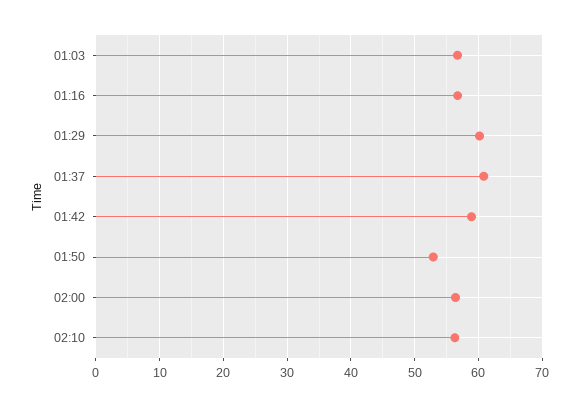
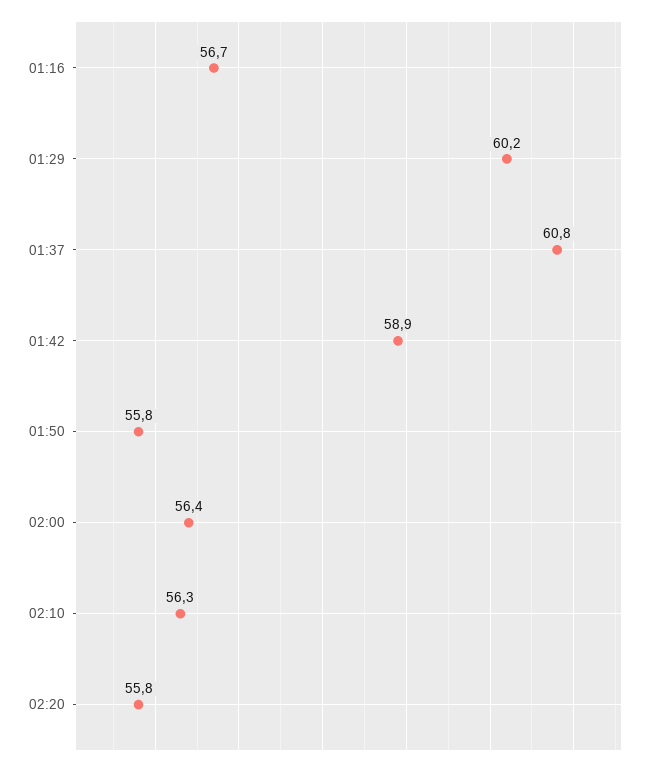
01:03: 57 -> none
01:50: 53 -> 55.8
02:20: none -> 55.8

